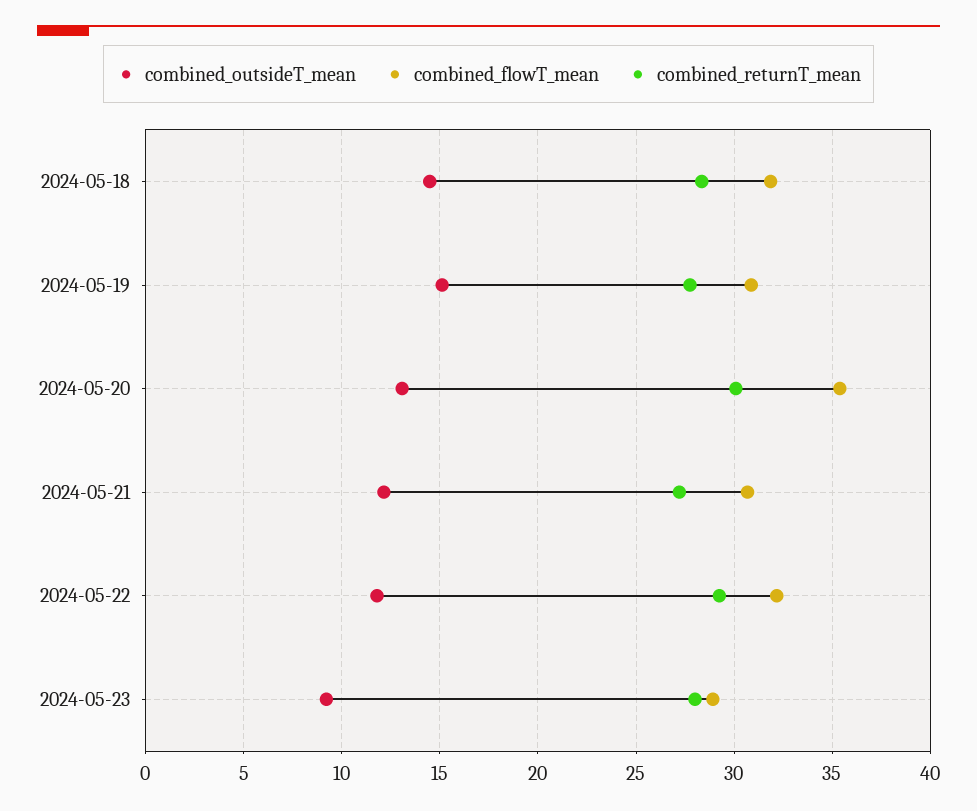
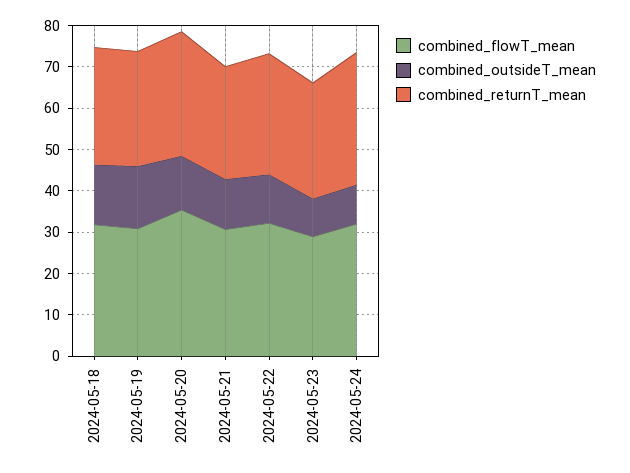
combined_flowT_mean, 2024-05-24: none -> 32
combined_outsideT_mean, 2024-05-24: none -> 10
combined_returnT_mean, 2024-05-24: none -> 32

